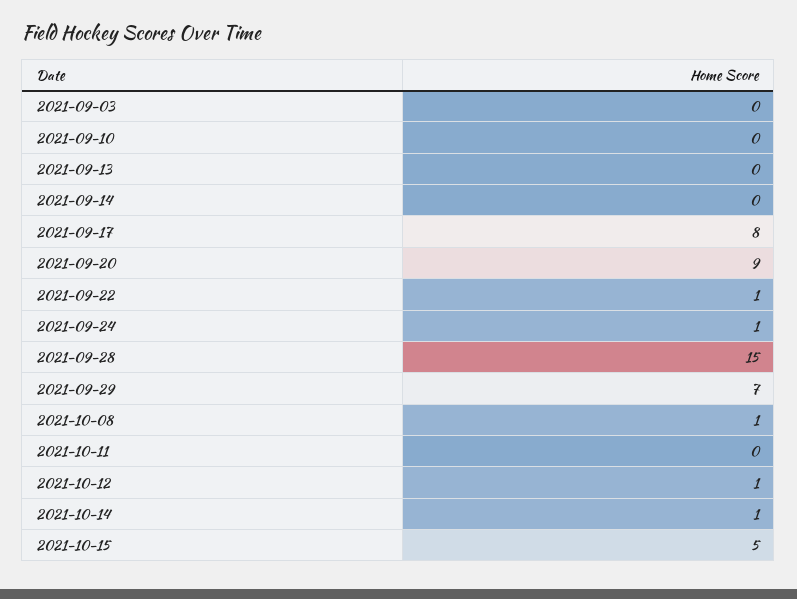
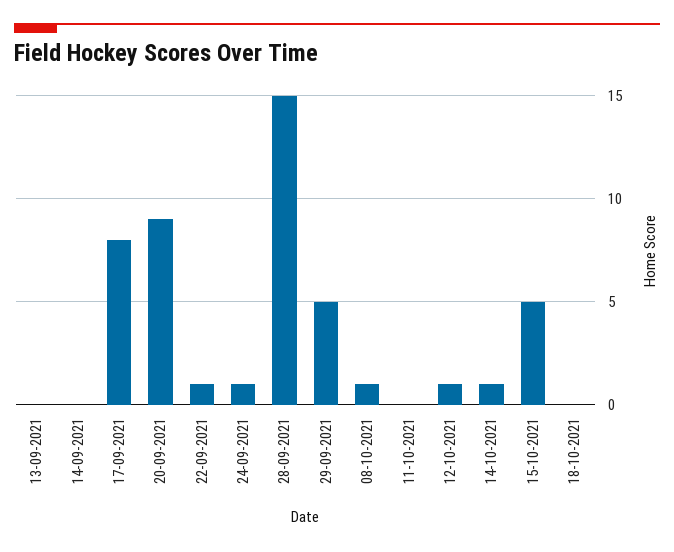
2021-09-03: 0 -> none
2021-09-10: 0 -> none
2021-09-29: 7 -> 5
18-10-2021: none -> 0

